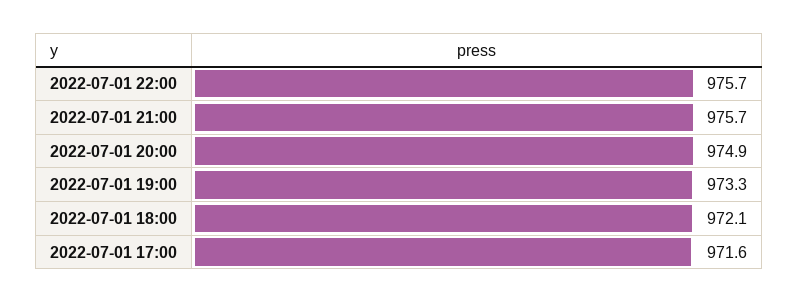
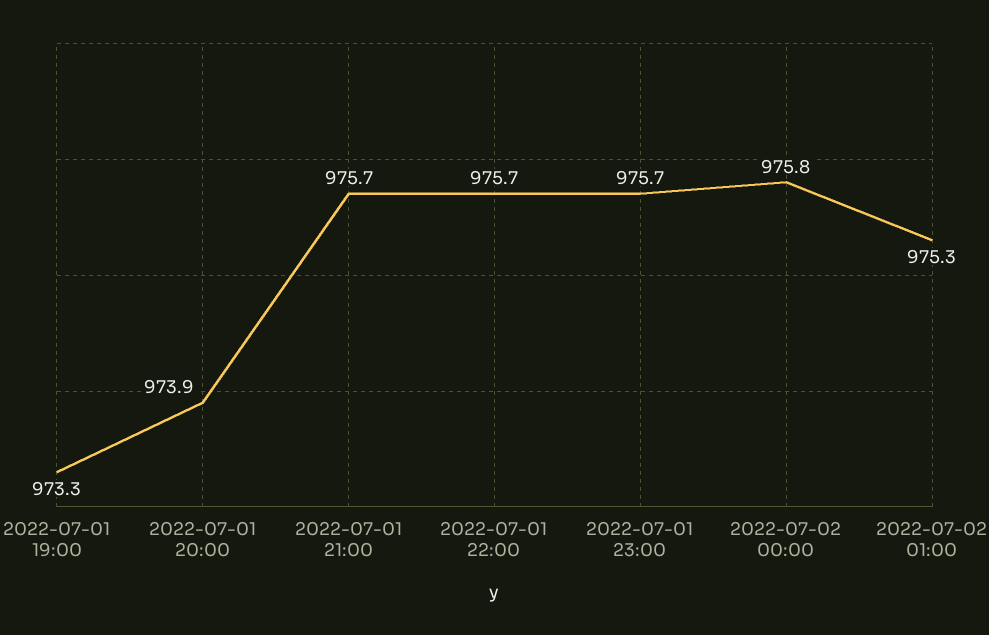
2022-07-01 20:00: 974.9 -> 973.9
2022-07-01 18:00: 972.1 -> none
2022-07-01 17:00: 971.6 -> none
2022-07-01 23:00: none -> 975.7
2022-07-02 00:00: none -> 975.8
2022-07-02 01:00: none -> 975.3

